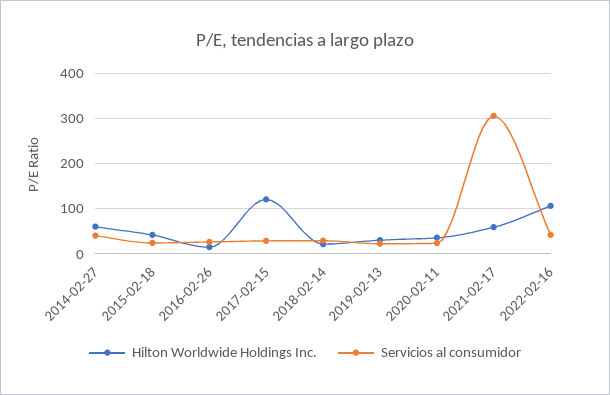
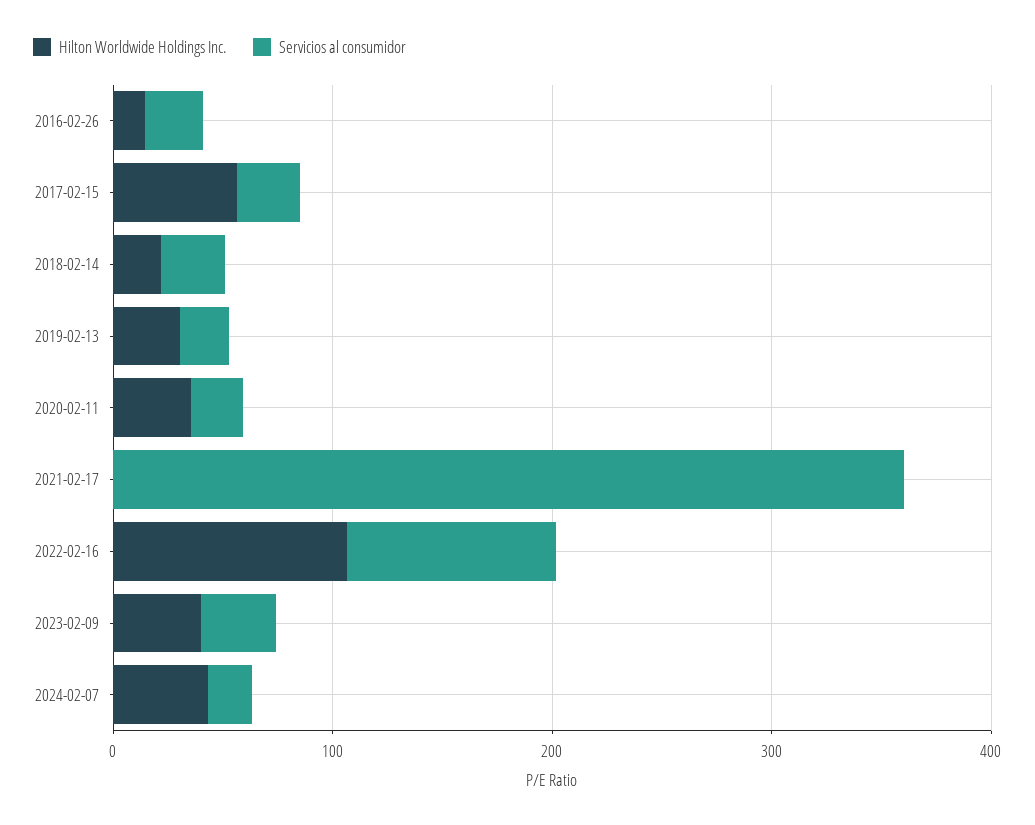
Hilton Worldwide Holdings Inc., 2014-02-27: 60 -> none
Servicios al consumidor, 2014-02-27: 40 -> none
Hilton Worldwide Holdings Inc., 2015-02-18: 40 -> none
Servicios al consumidor, 2015-02-18: 20 -> none
Hilton Worldwide Holdings Inc., 2017-02-15: 120 -> 60
Hilton Worldwide Holdings Inc., 2021-02-17: 60 -> 0
Servicios al consumidor, 2021-02-17: 300 -> 360
Servicios al consumidor, 2022-02-16: 40 -> 100
Hilton Worldwide Holdings Inc., 2023-02-09: none -> 40
Servicios al consumidor, 2023-02-09: none -> 40
Hilton Worldwide Holdings Inc., 2024-02-07: none -> 40
Servicios al consumidor, 2024-02-07: none -> 20

